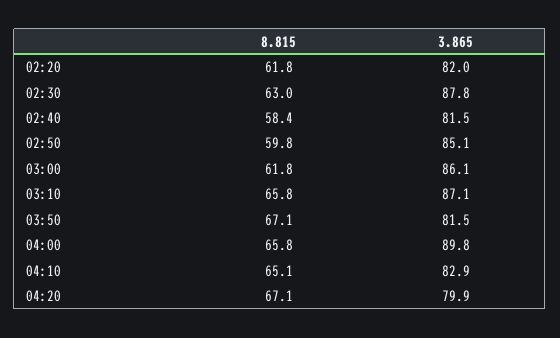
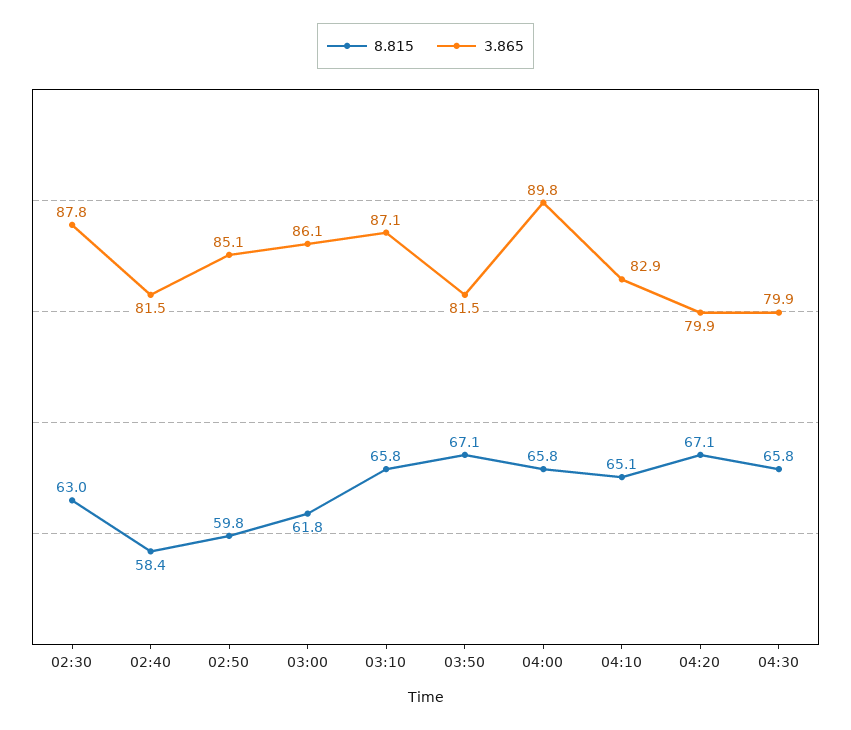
8.815, 02:20: 61.8 -> none
3.865, 02:20: 82 -> none
8.815, 04:30: none -> 65.8
3.865, 04:30: none -> 79.9

